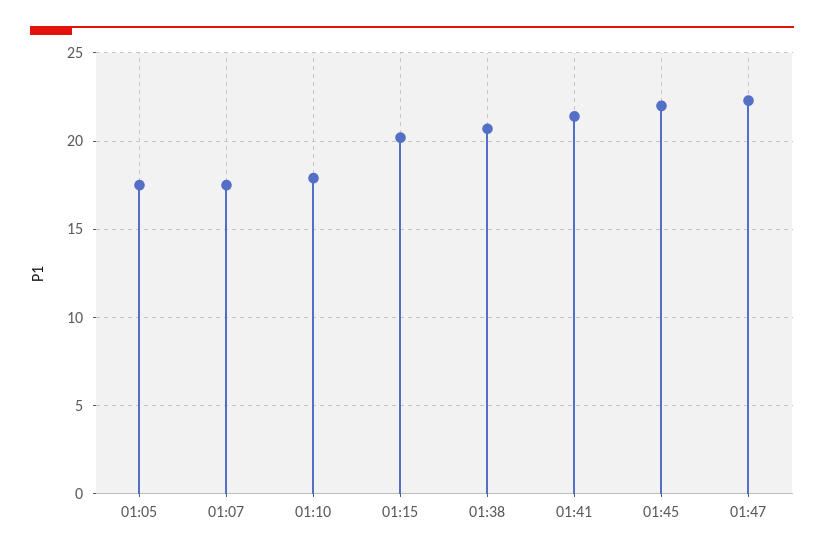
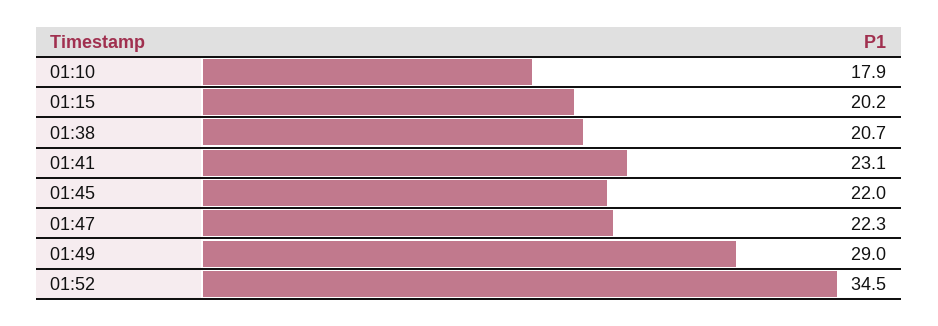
01:05: 17.5 -> none
01:07: 17.5 -> none
01:41: 21.5 -> 23.1
01:49: none -> 29
01:52: none -> 34.5

